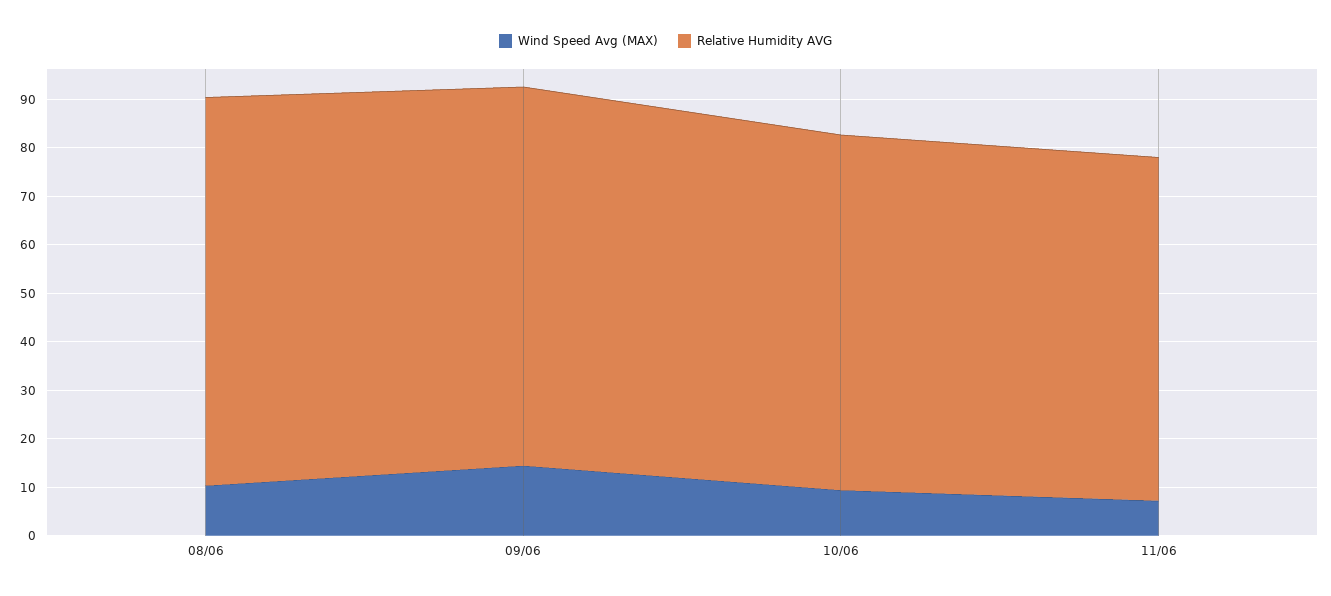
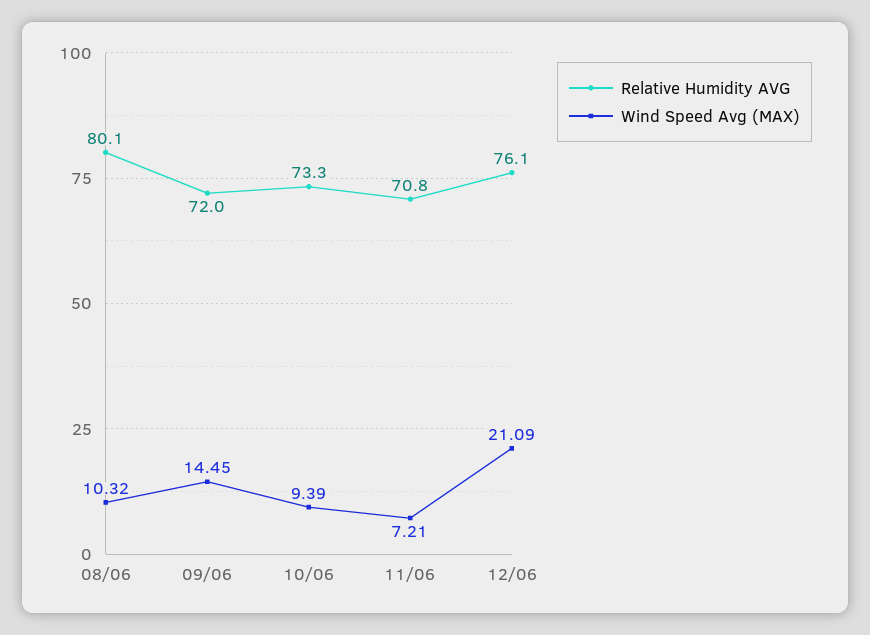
Relative Humidity AVG, 09/06: 78 -> 72
Relative Humidity AVG, 12/06: none -> 76.1
Wind Speed Avg (MAX), 12/06: none -> 21.09

